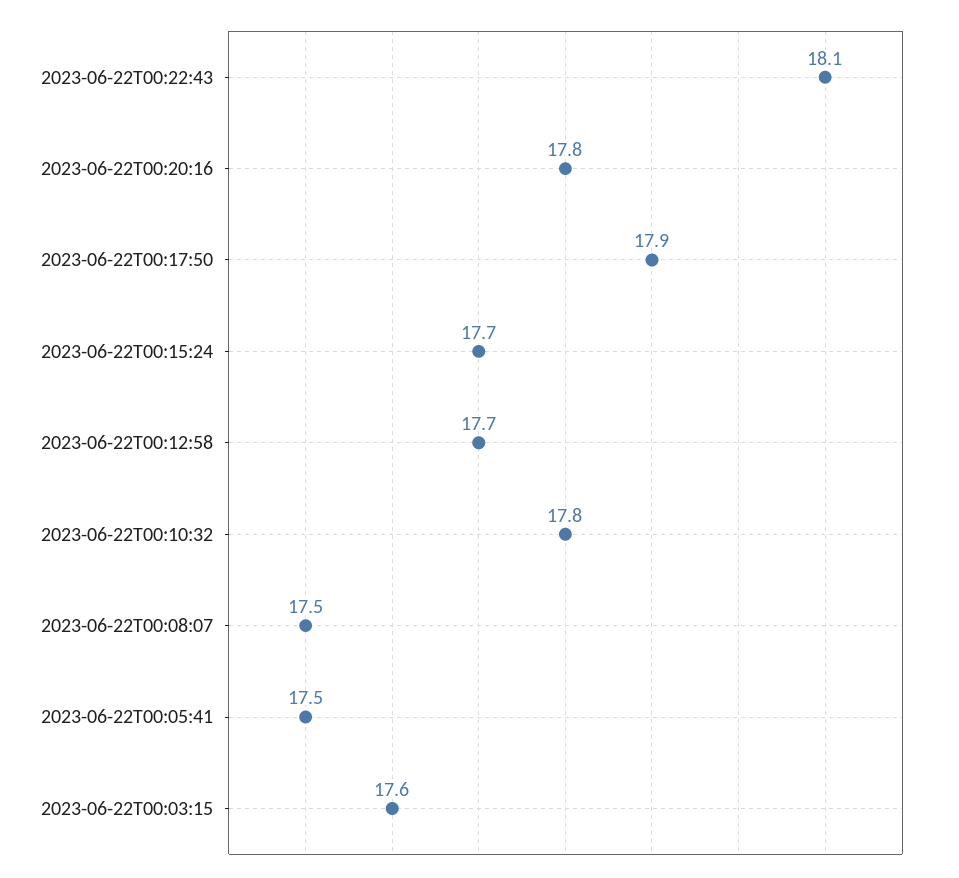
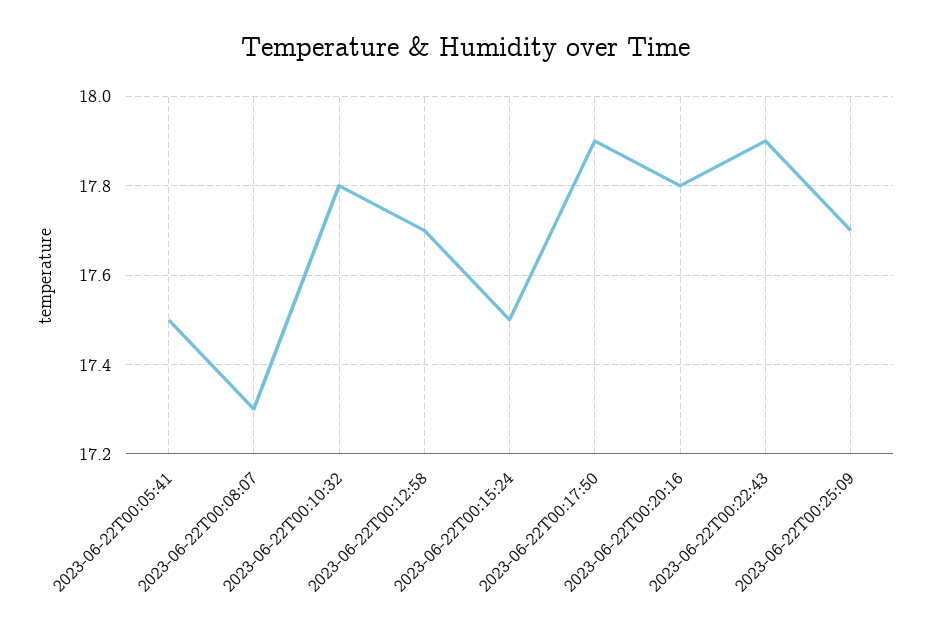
2023-06-22T00:22:43: 18.1 -> 17.9
2023-06-22T00:15:24: 17.7 -> 17.5
2023-06-22T00:08:07: 17.5 -> 17.3
2023-06-22T00:03:15: 17.6 -> none
2023-06-22T00:25:09: none -> 17.7

